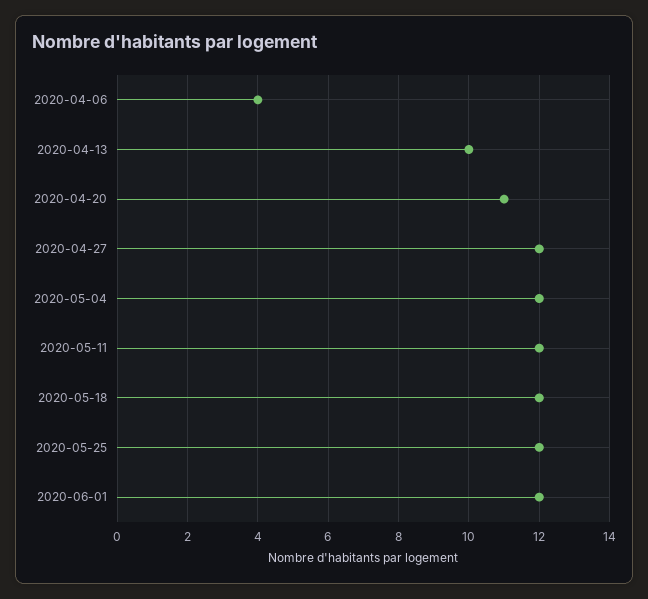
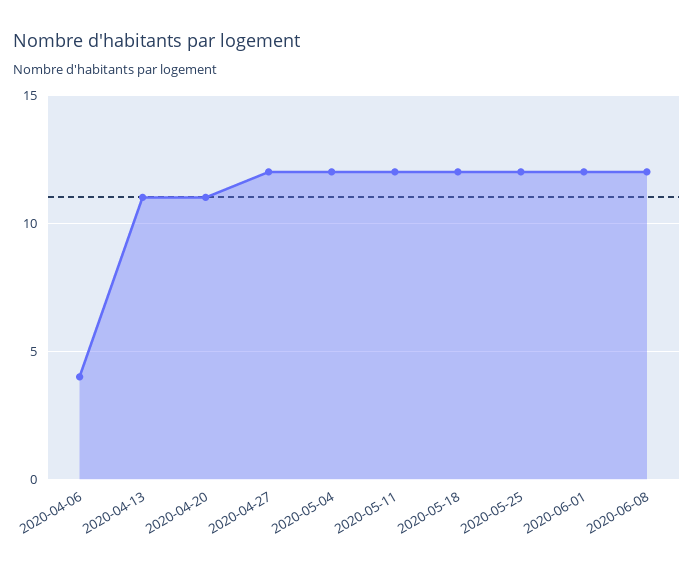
2020-04-13: 10 -> 11
2020-06-08: none -> 12

